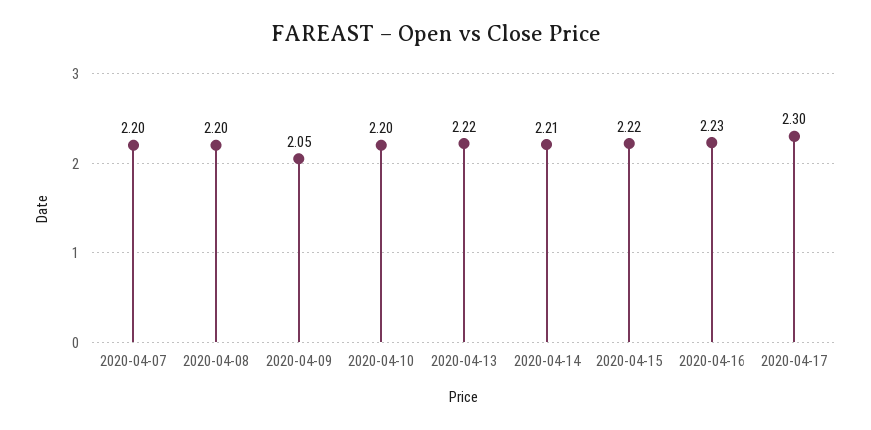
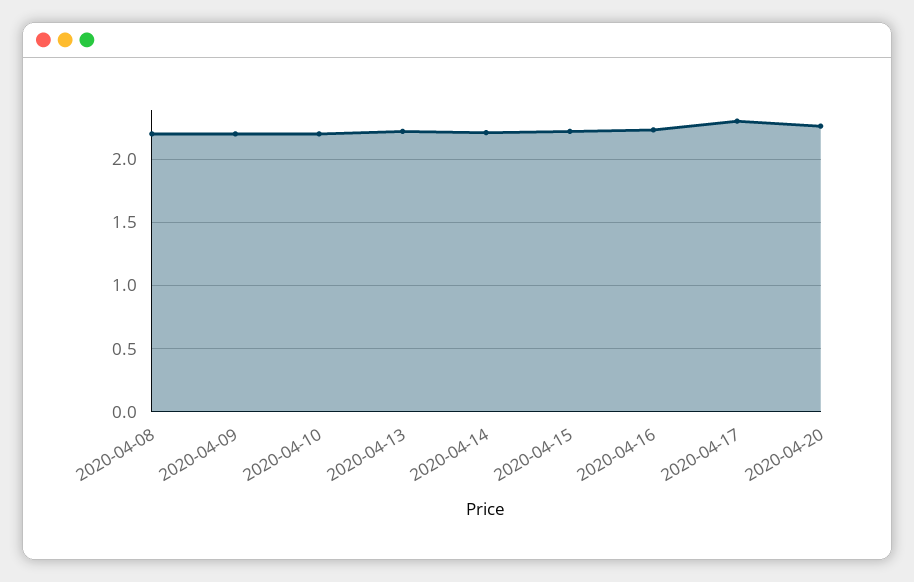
2020-04-07: 2.2 -> none
2020-04-09: 2.05 -> 2.2
2020-04-20: none -> 2.25

